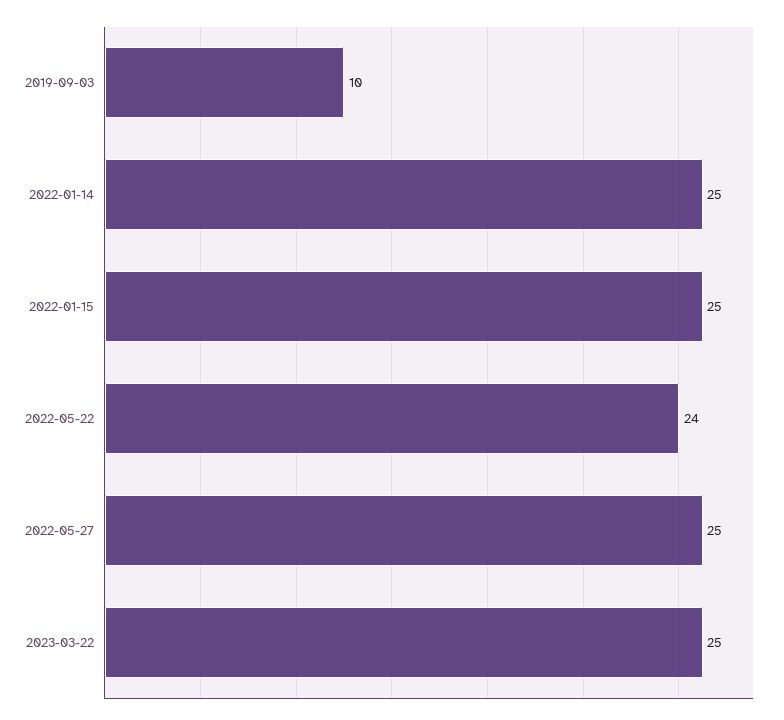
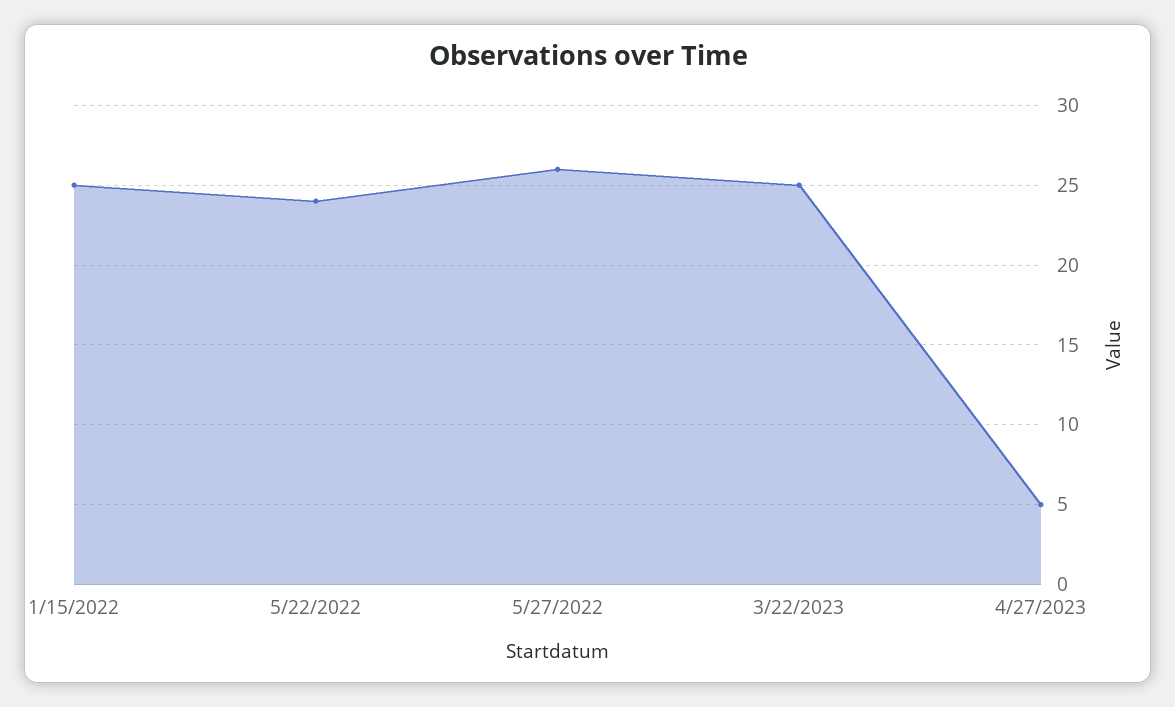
2019-09-03: 10 -> none
2022-01-14: 25 -> none
2022-05-27: 25 -> 26
4/27/2023: none -> 5

